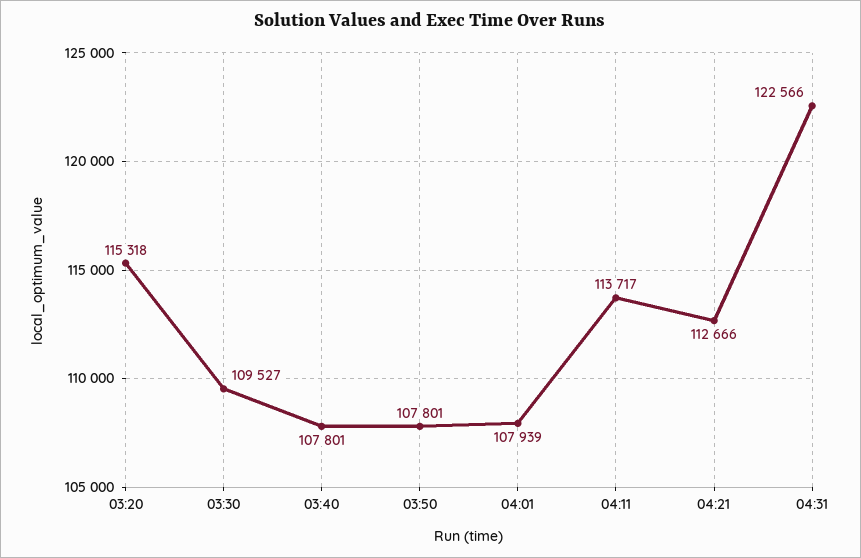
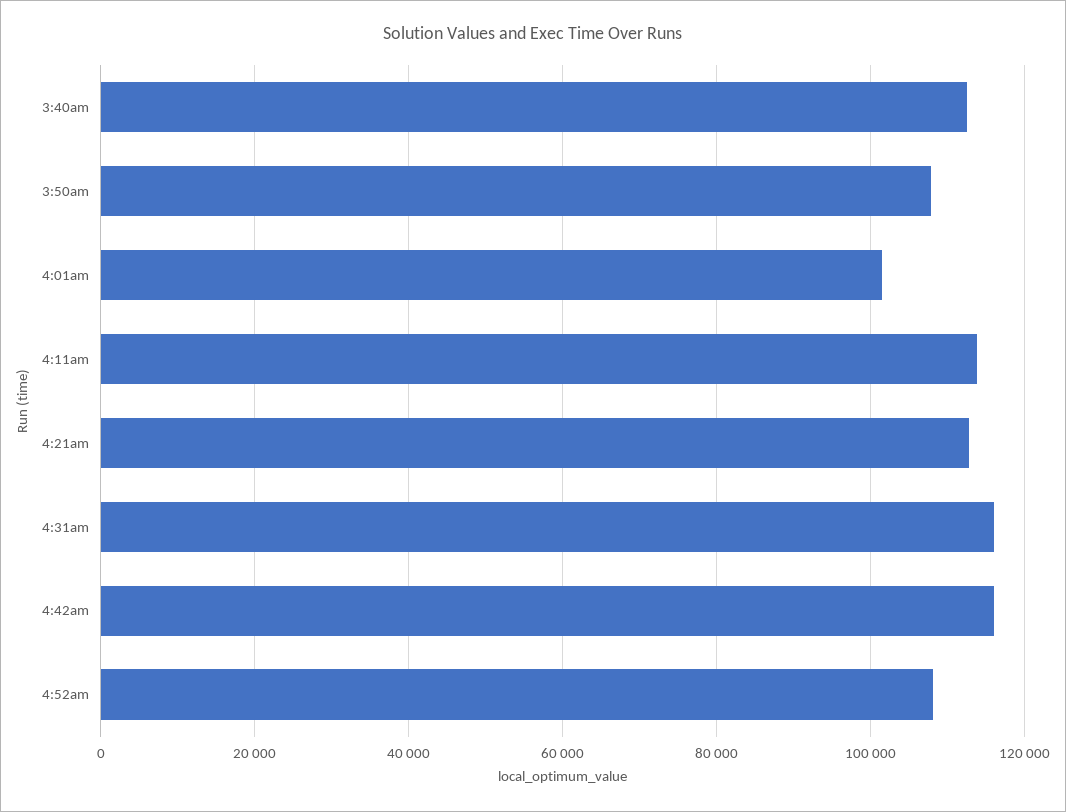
03:20: 115318 -> none
03:30: 109527 -> none
03:40: 107801 -> 112000
04:01: 107939 -> 102000
04:31: 122566 -> 116000
4:42am: none -> 116000
4:52am: none -> 108000

